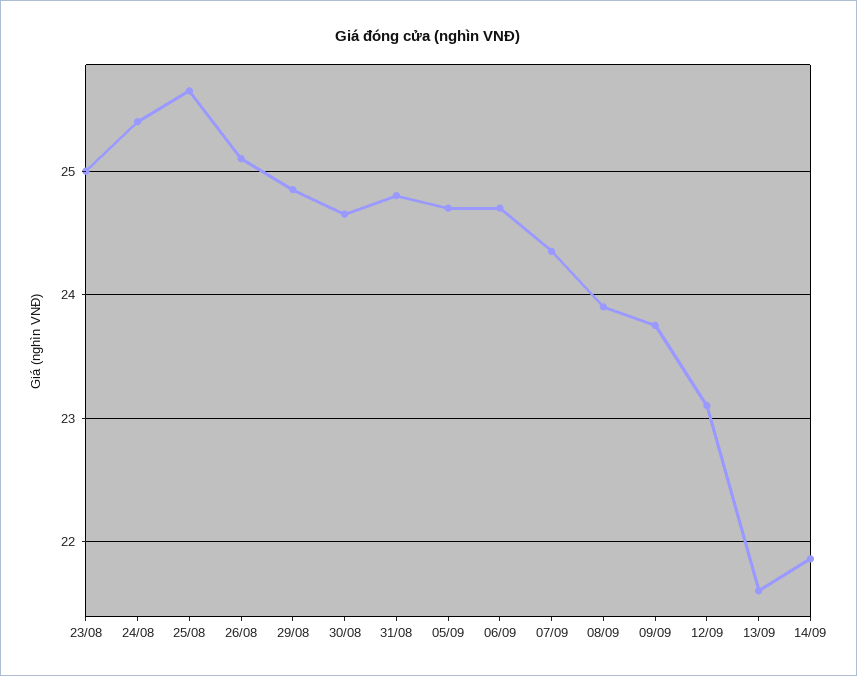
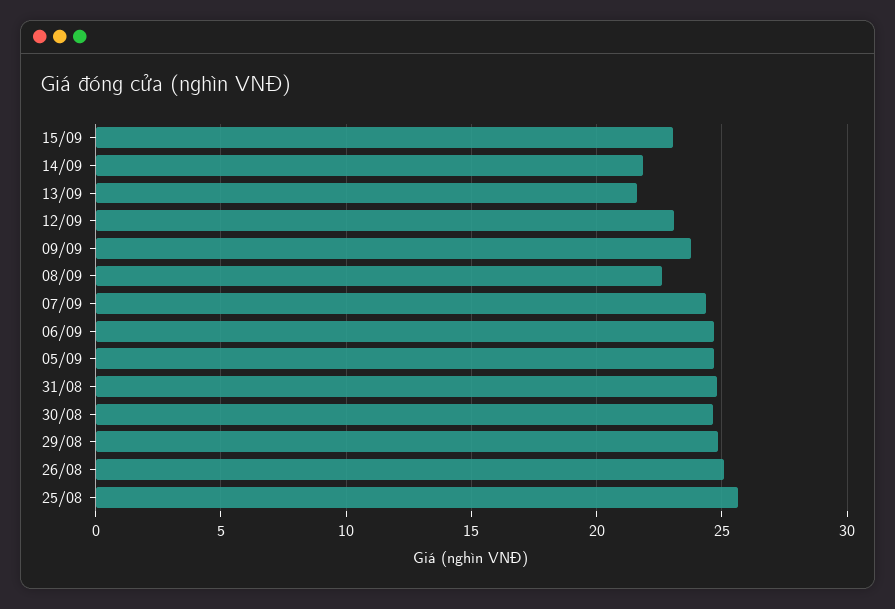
23/08: 25 -> none
24/08: 25.4 -> none
08/09: 23.9 -> 22.5
15/09: none -> 23

